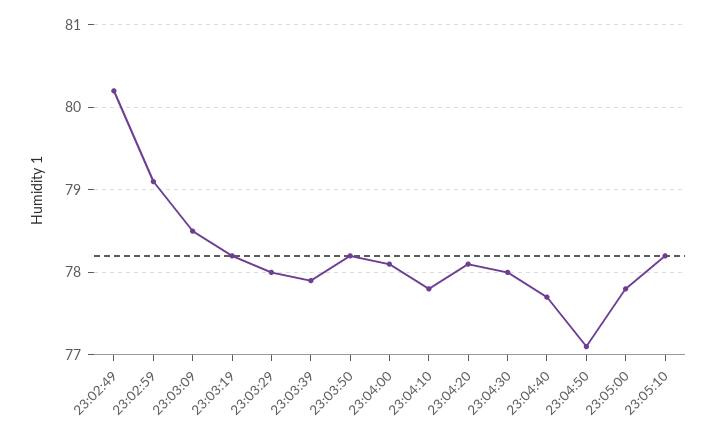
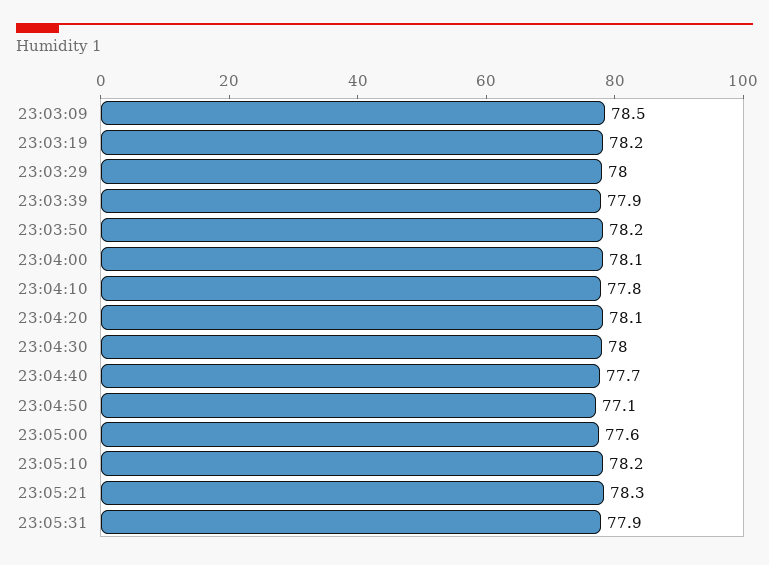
23:02:49: 80.2 -> none
23:02:59: 79.1 -> none
23:05:00: 77.8 -> 77.6
23:05:21: none -> 78.3
23:05:31: none -> 77.9

